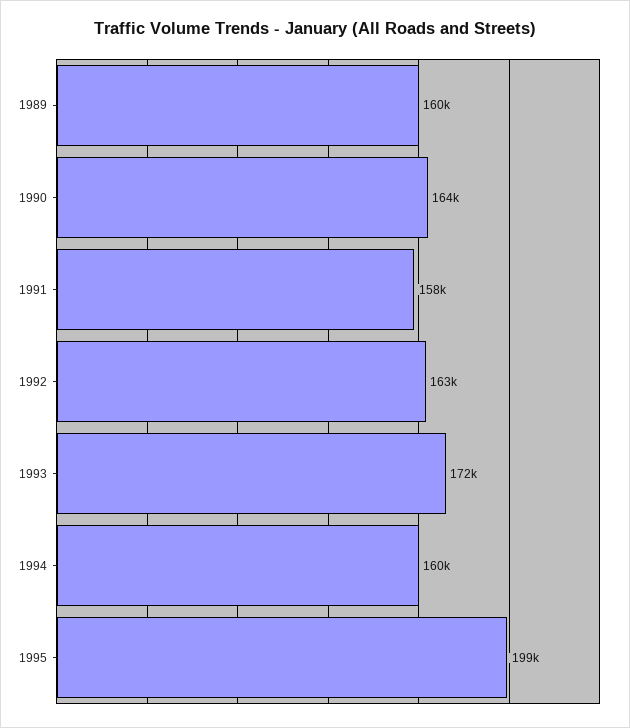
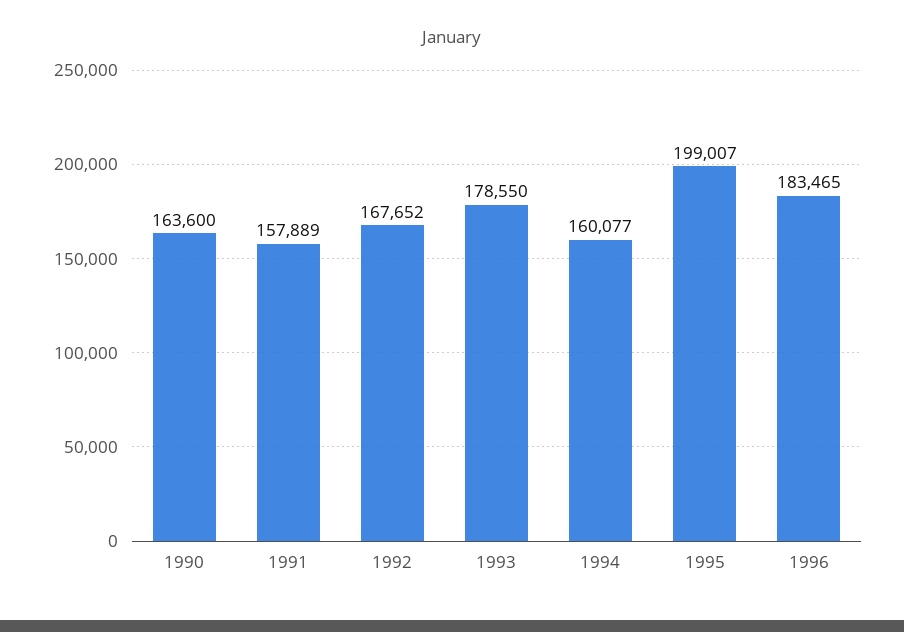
1989: 160000 -> none
1992: 163000 -> 167652
1993: 172000 -> 178550
1996: none -> 183465

